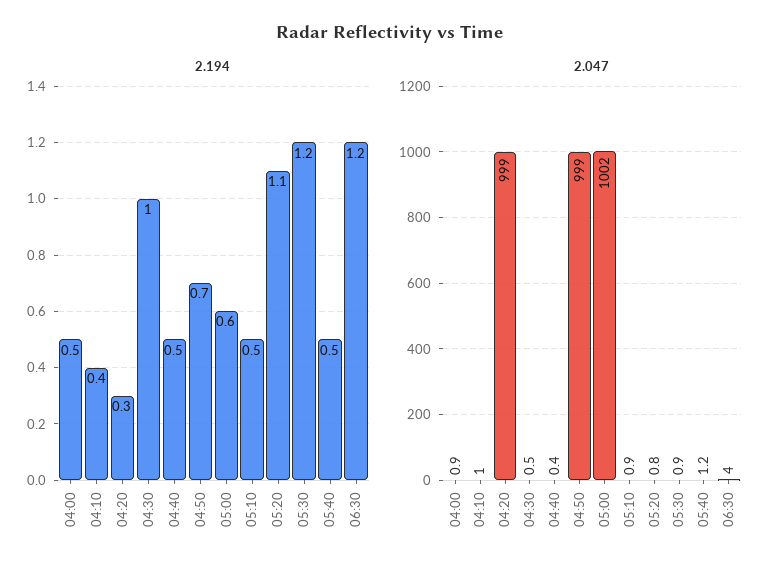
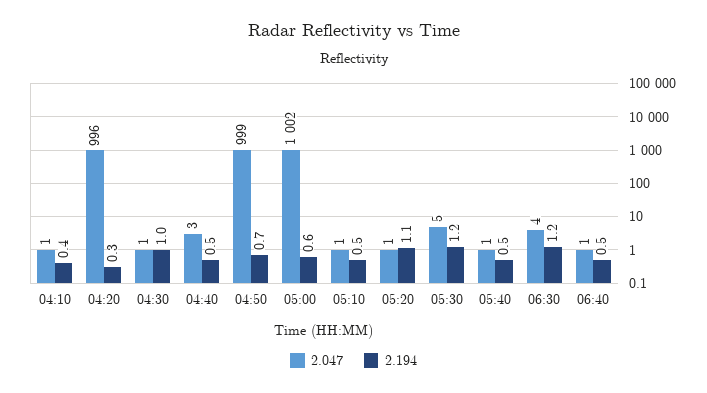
2.194, 04:00: 0.5 -> none
2.047, 04:00: 0.9 -> none
2.047, 04:20: 999 -> 996
2.047, 04:40: 0.4 -> 3
2.047, 05:30: 0.9 -> 5
2.047, 06:40: none -> 1
2.194, 06:40: none -> 0.5

